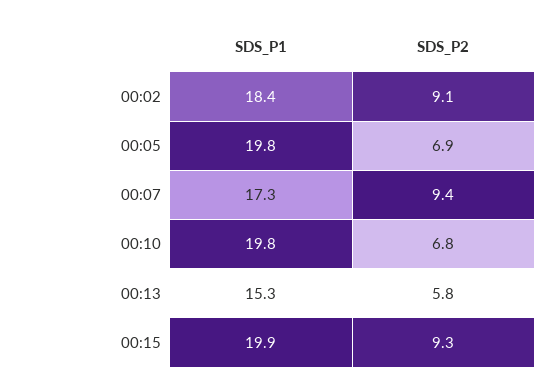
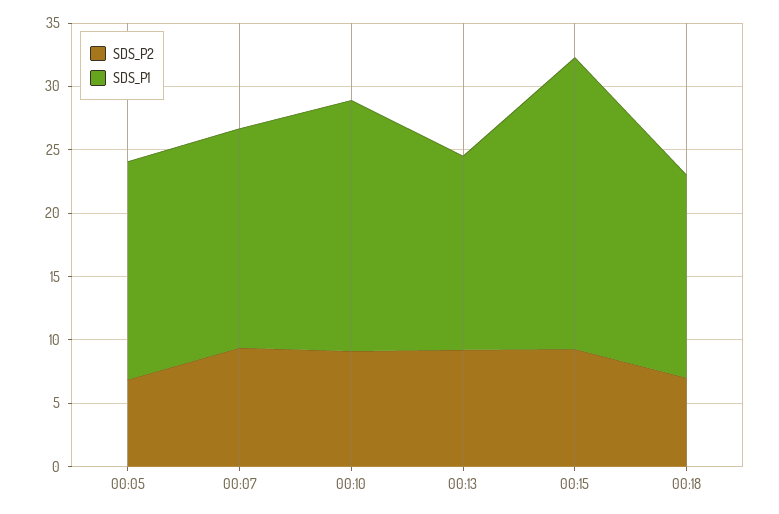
SDS_P1, 00:02: 18.4 -> none
SDS_P2, 00:02: 9.1 -> none
SDS_P1, 00:05: 19.8 -> 17
SDS_P2, 00:10: 6.8 -> 9
SDS_P2, 00:13: 5.8 -> 9
SDS_P1, 00:15: 19.9 -> 23
SDS_P2, 00:18: none -> 7
SDS_P1, 00:18: none -> 16

